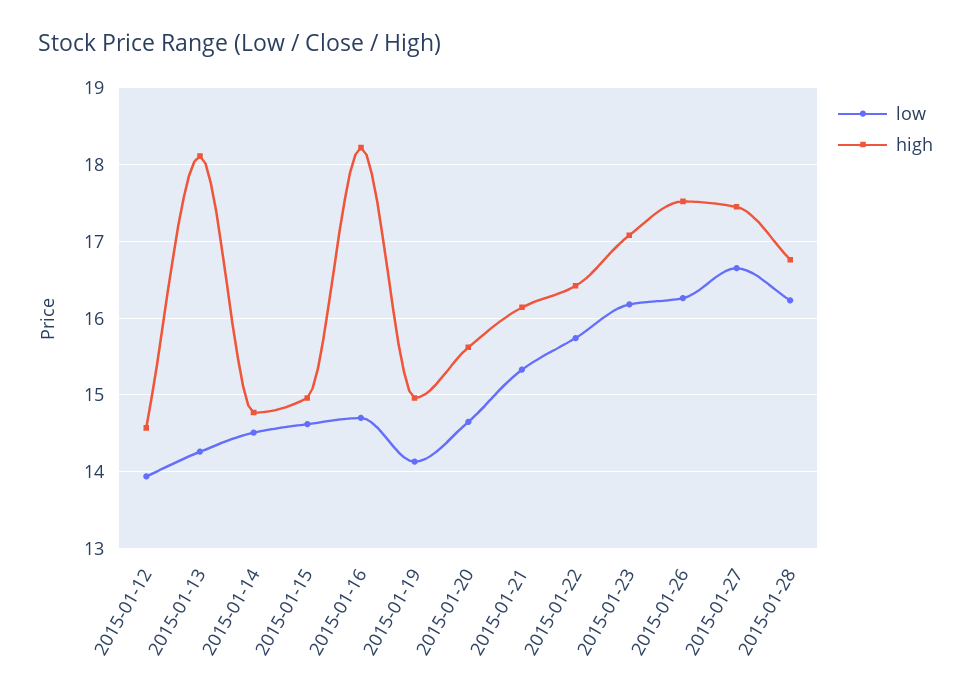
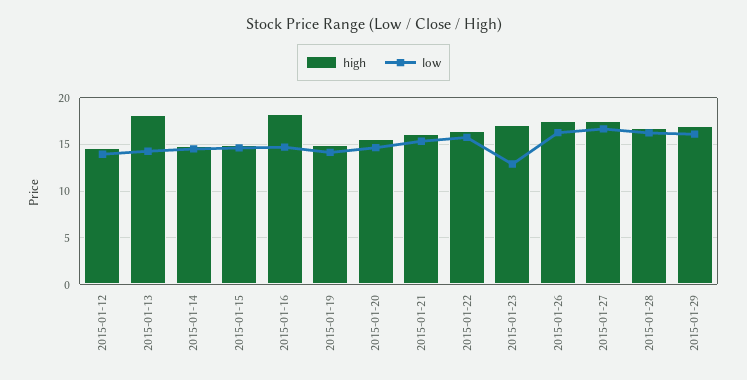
low, 2015-01-23: 16.2 -> 13
high, 2015-01-29: none -> 17
low, 2015-01-29: none -> 16

